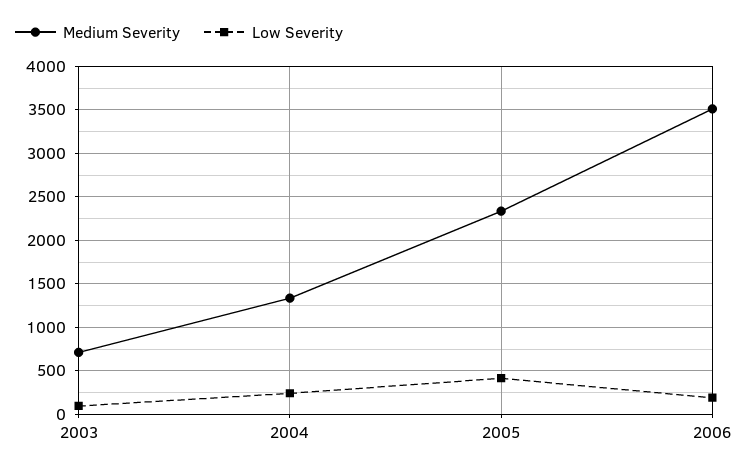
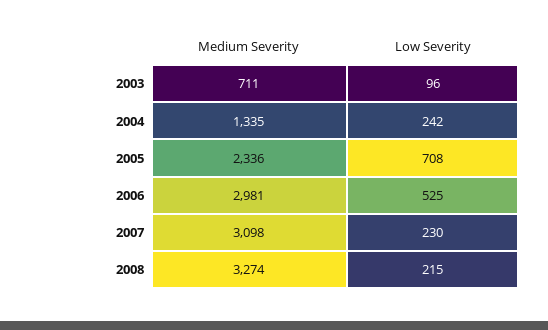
Low Severity, 2005: 400 -> 708
Medium Severity, 2006: 3500 -> 2981
Low Severity, 2006: 200 -> 525
Medium Severity, 2007: none -> 3098
Low Severity, 2007: none -> 230
Medium Severity, 2008: none -> 3274
Low Severity, 2008: none -> 215

